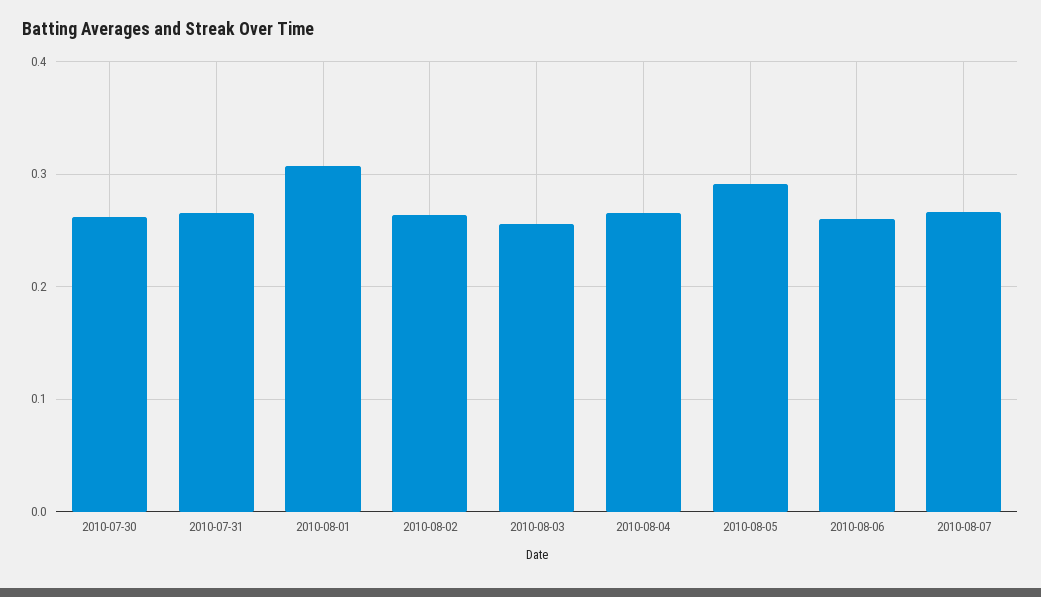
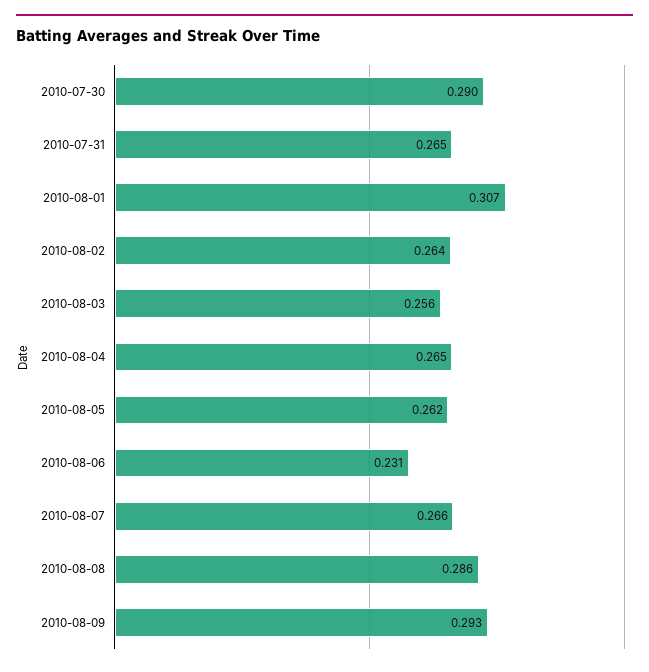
2010-07-30: 0.26 -> 0.29
2010-08-05: 0.29 -> 0.262
2010-08-06: 0.26 -> 0.231
2010-08-08: none -> 0.286
2010-08-09: none -> 0.293

